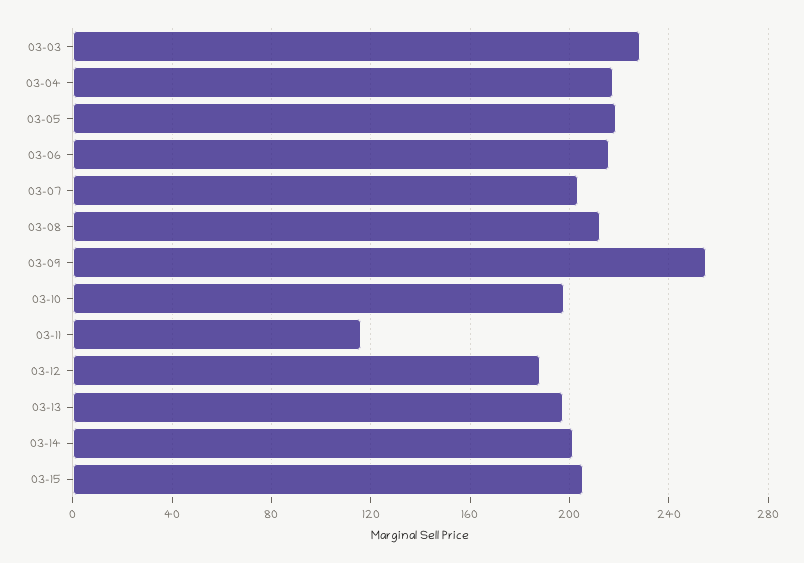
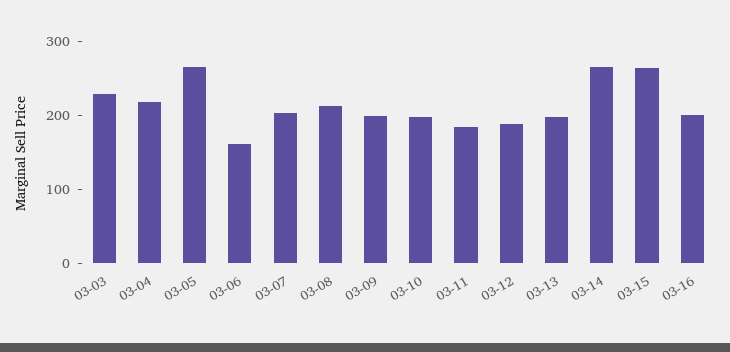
03-05: 220 -> 260
03-06: 215 -> 160
03-09: 255 -> 200
03-11: 115 -> 180
03-14: 200 -> 260
03-15: 205 -> 260
03-16: none -> 200

